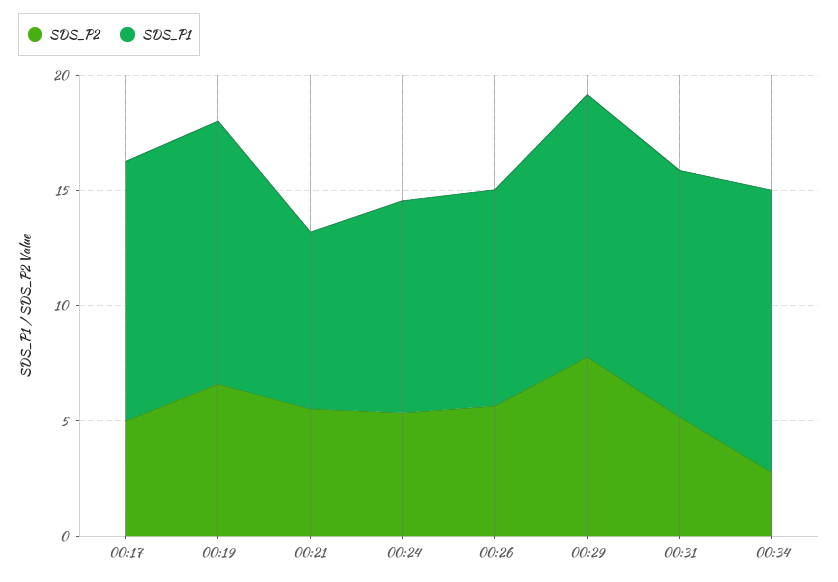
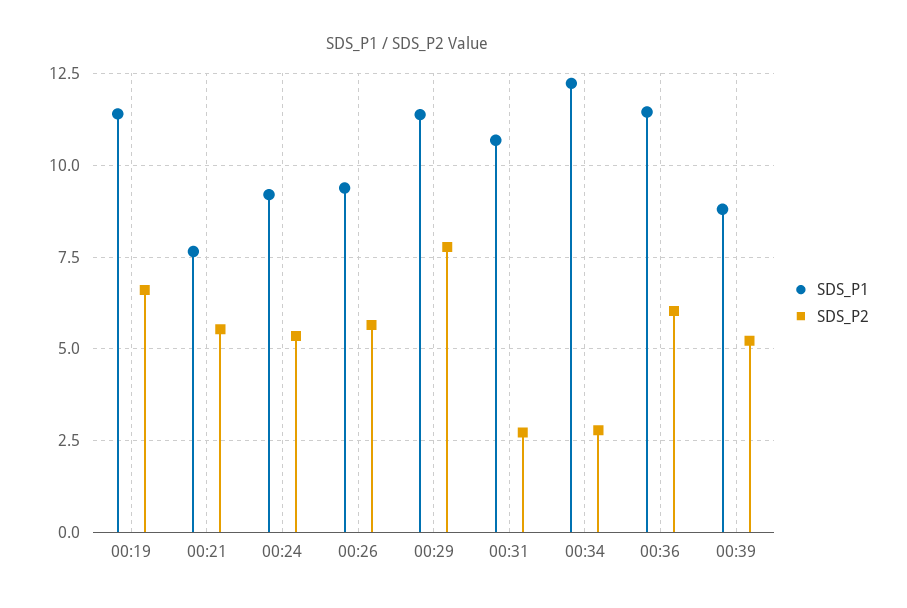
SDS_P2, 00:17: 5 -> none
SDS_P1, 00:17: 11 -> none
SDS_P2, 00:31: 5 -> 2.75
SDS_P1, 00:36: none -> 11.5
SDS_P2, 00:36: none -> 6
SDS_P1, 00:39: none -> 8.75
SDS_P2, 00:39: none -> 5.25

